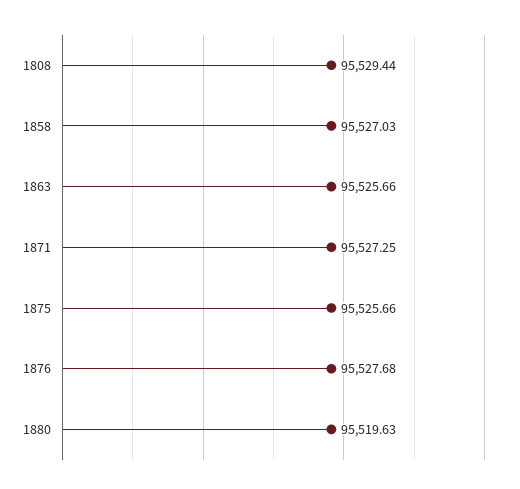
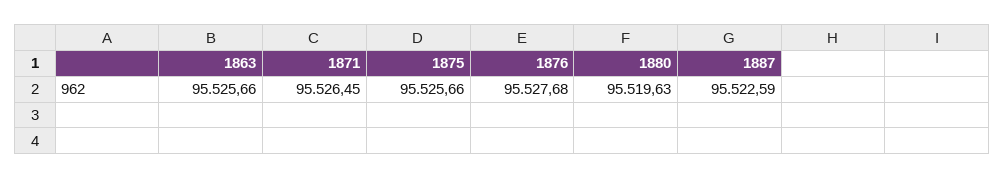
1808: 95529.44 -> none
1858: 95527.03 -> none
1871: 95527.25 -> 95526.45
1887: none -> 95522.59

